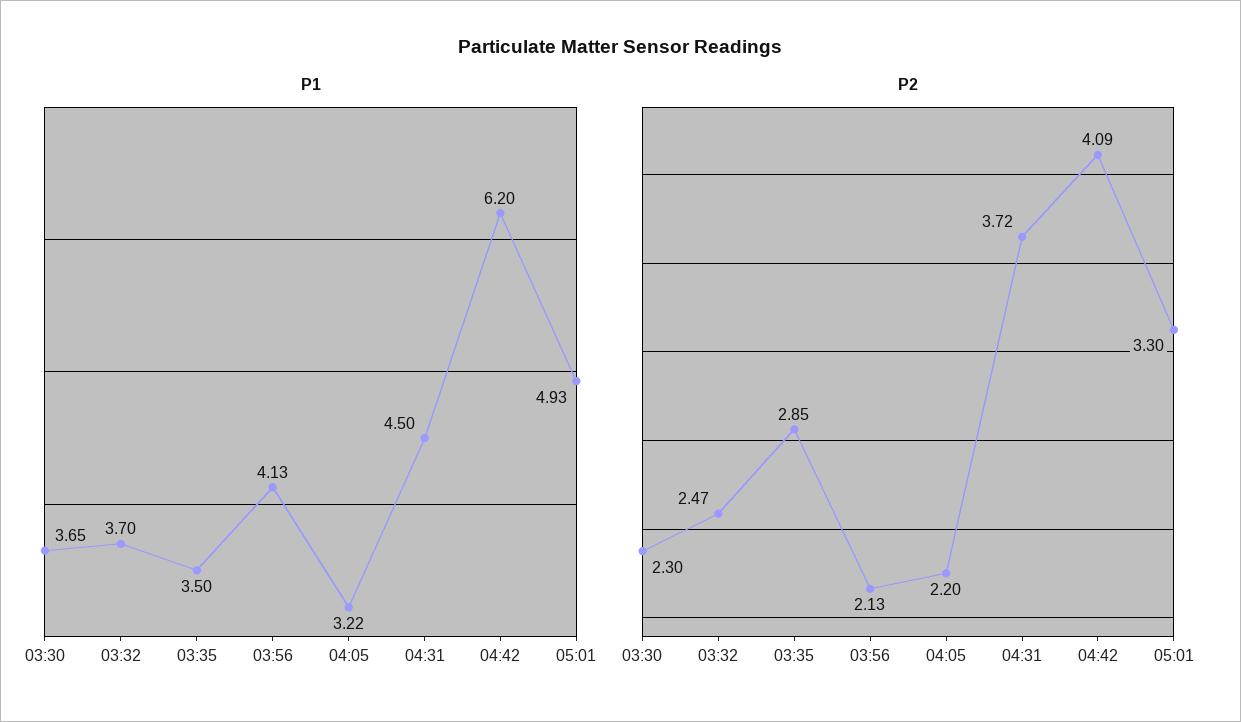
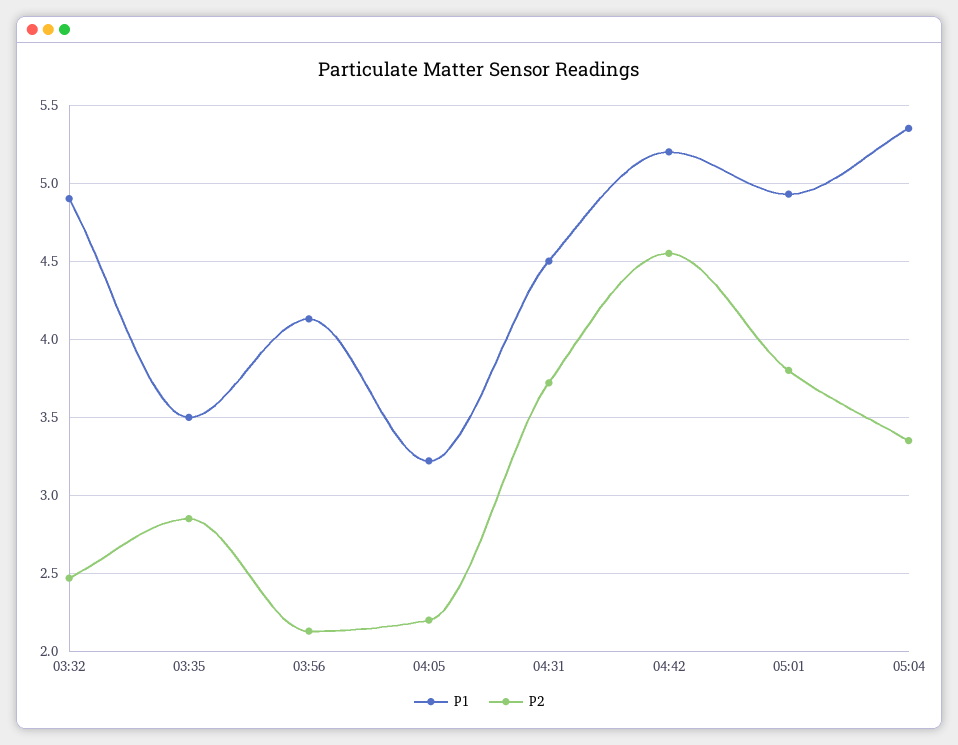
P1, 03:30: 3.65 -> none
P1, 03:32: 3.7 -> 4.9
P1, 04:42: 6.2 -> 5.2
P2, 03:30: 2.3 -> none
P2, 04:42: 4.09 -> 4.55
P2, 05:01: 3.3 -> 3.8
P1, 05:04: none -> 5.35
P2, 05:04: none -> 3.35

